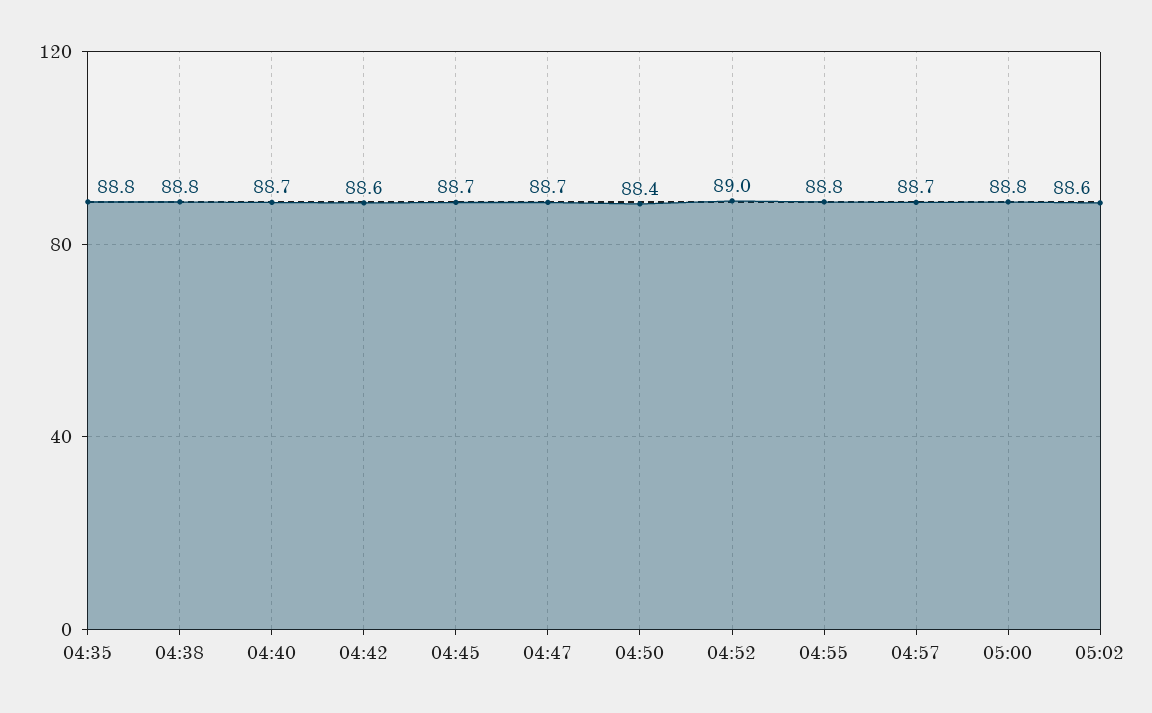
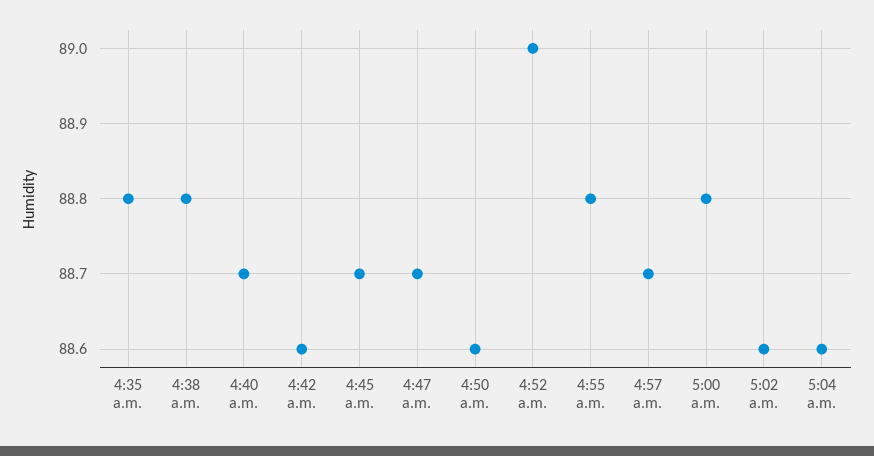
04:50: 88.4 -> 88.6
5:04 a.m.: none -> 88.6

